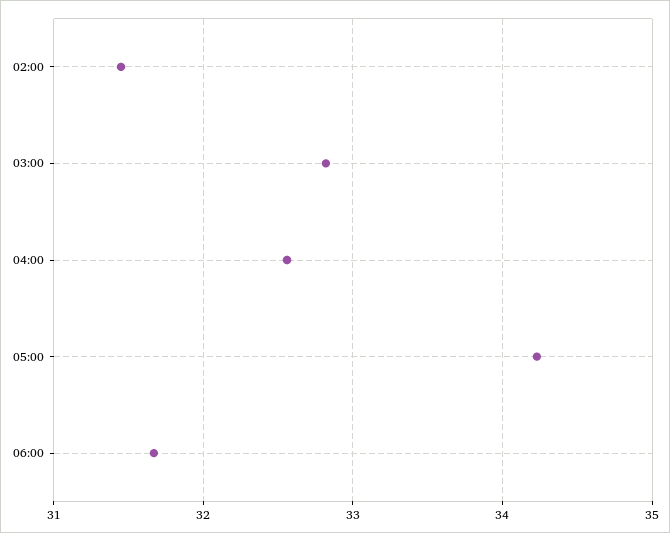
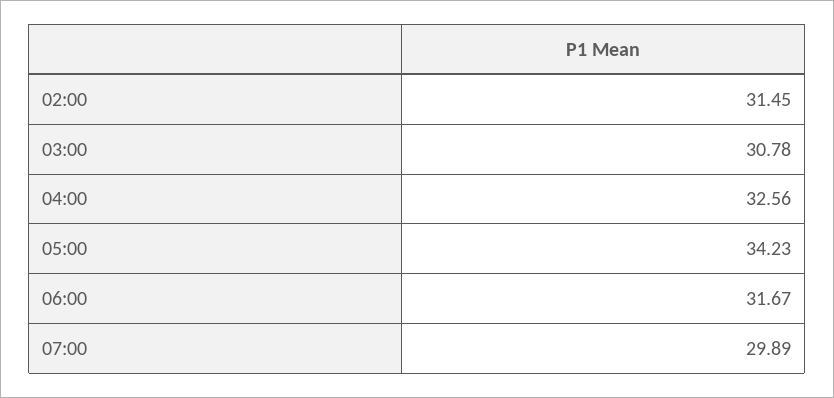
03:00: 32.8 -> 30.78
07:00: none -> 29.89

